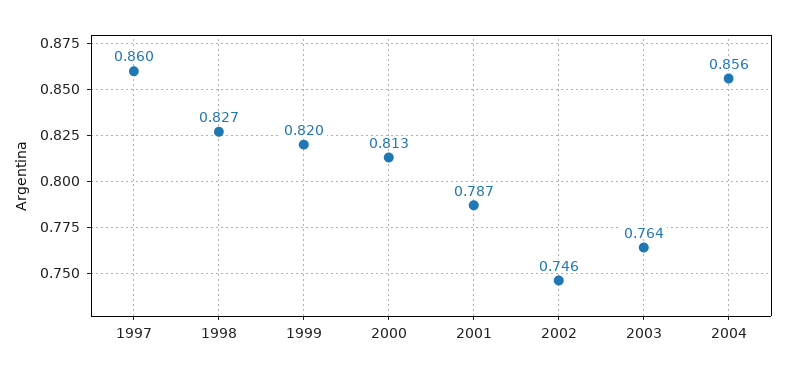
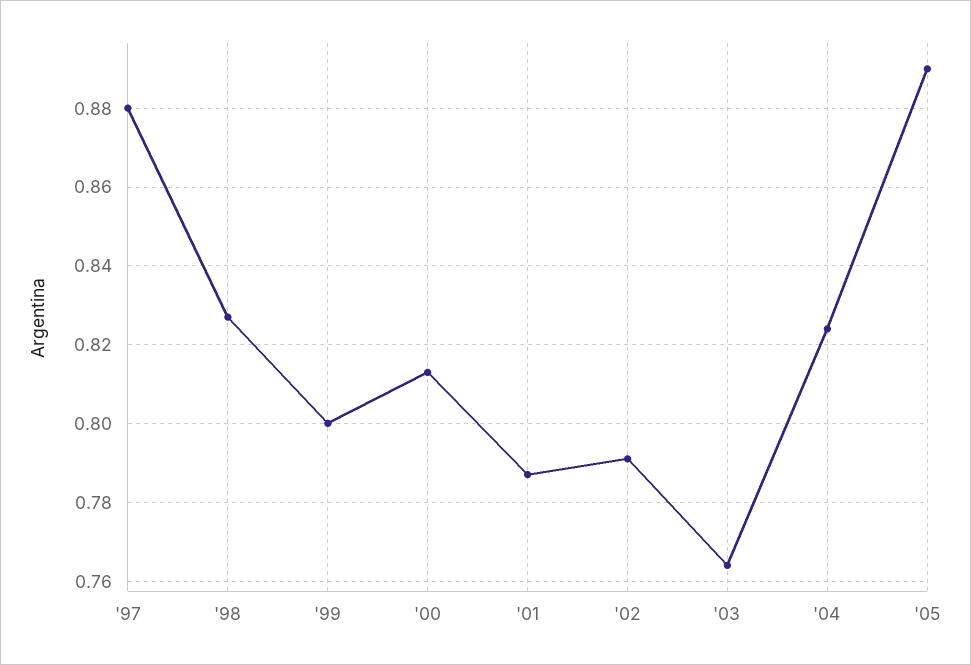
1997: 0.86 -> 0.88
1999: 0.82 -> 0.8
2002: 0.746 -> 0.79
2004: 0.856 -> 0.825
'05: none -> 0.89

